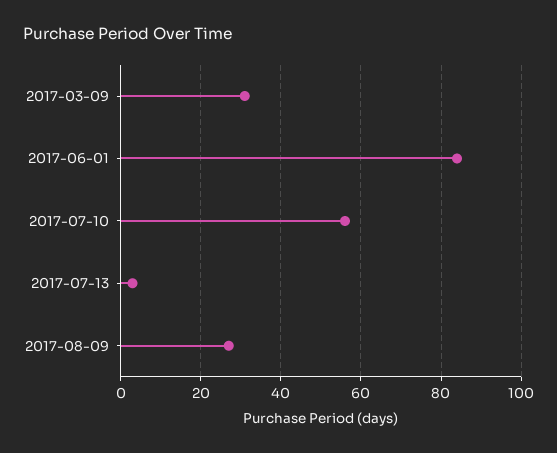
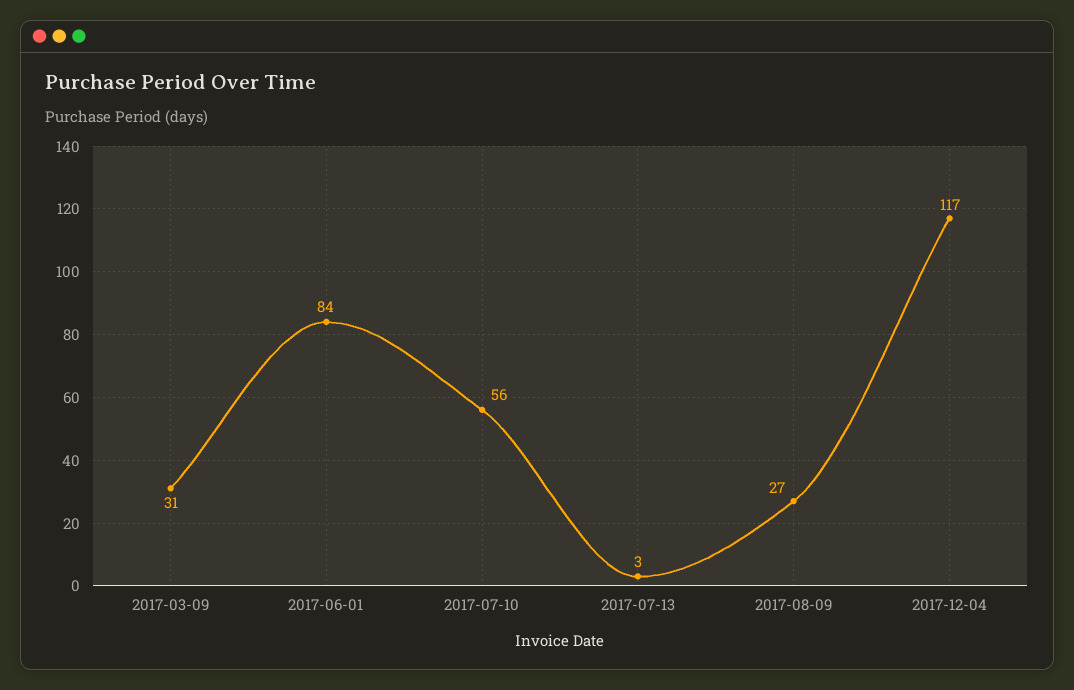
2017-12-04: none -> 117

